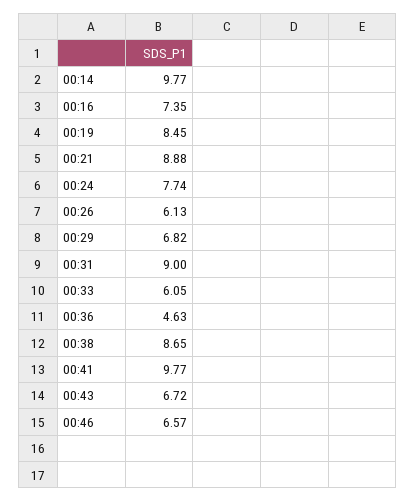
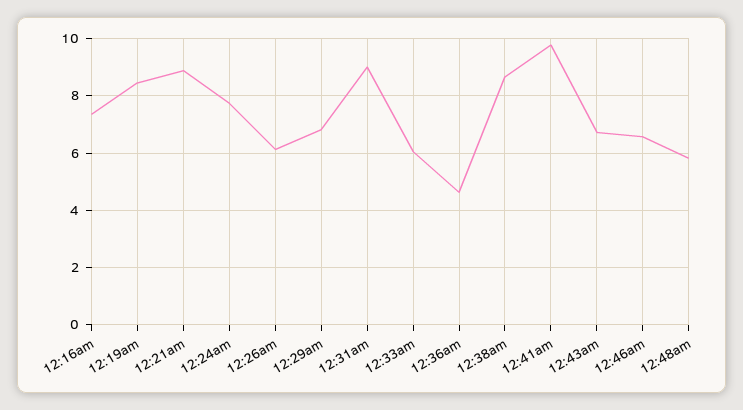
00:14: 9.77 -> none
12:48am: none -> 5.75

